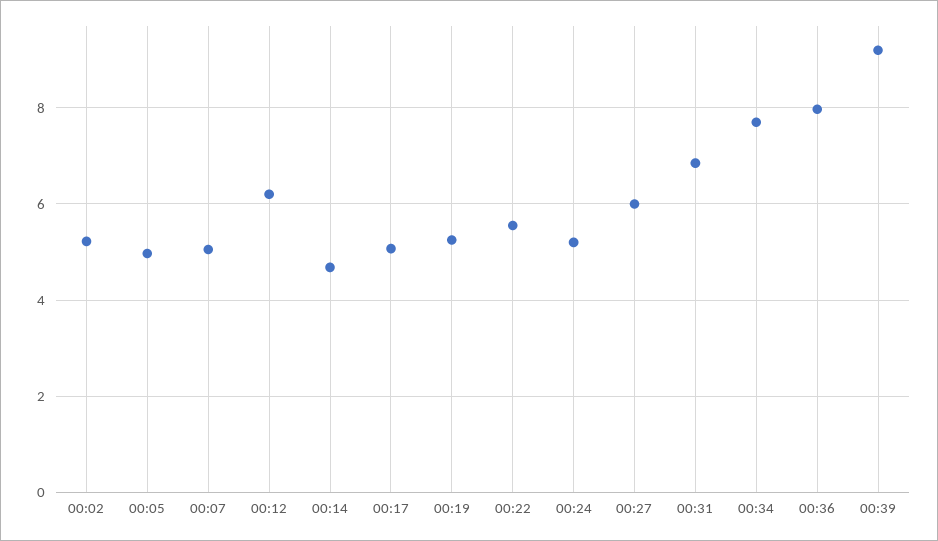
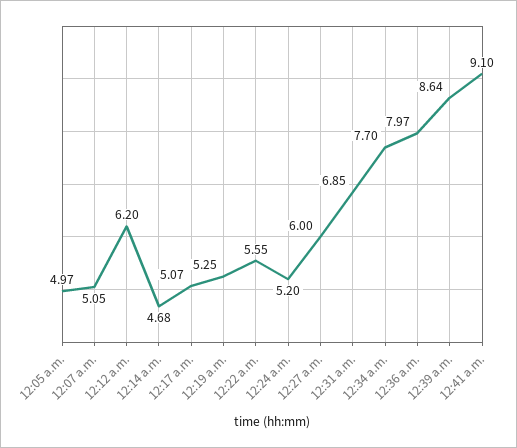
00:02: 5.2 -> none
00:39: 9.2 -> 8.64
12:41 a.m.: none -> 9.1

